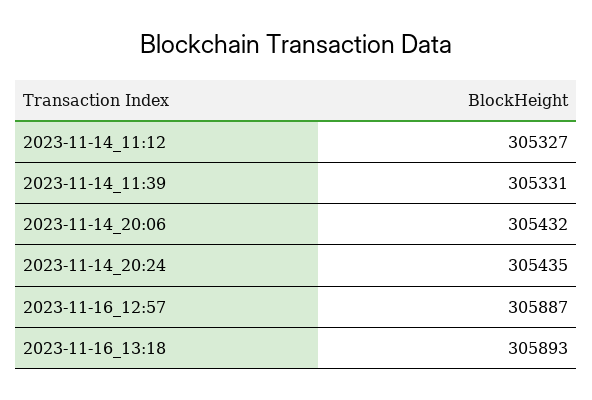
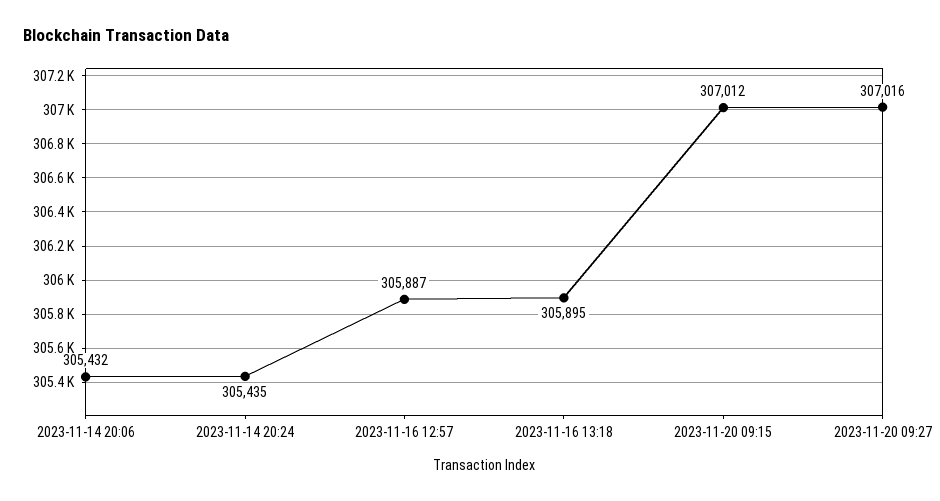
2023-11-14_11:12: 305327 -> none
2023-11-14_11:39: 305331 -> none
2023-11-16_13:18: 305893 -> 305895
2023-11-20 09:15: none -> 307012
2023-11-20 09:27: none -> 307016

